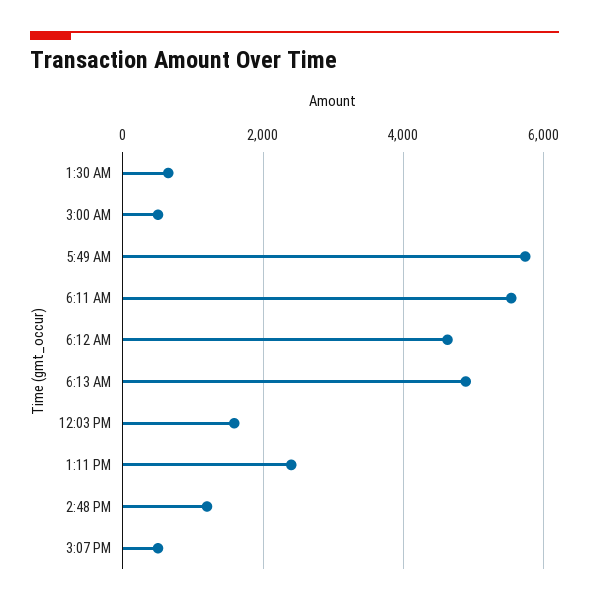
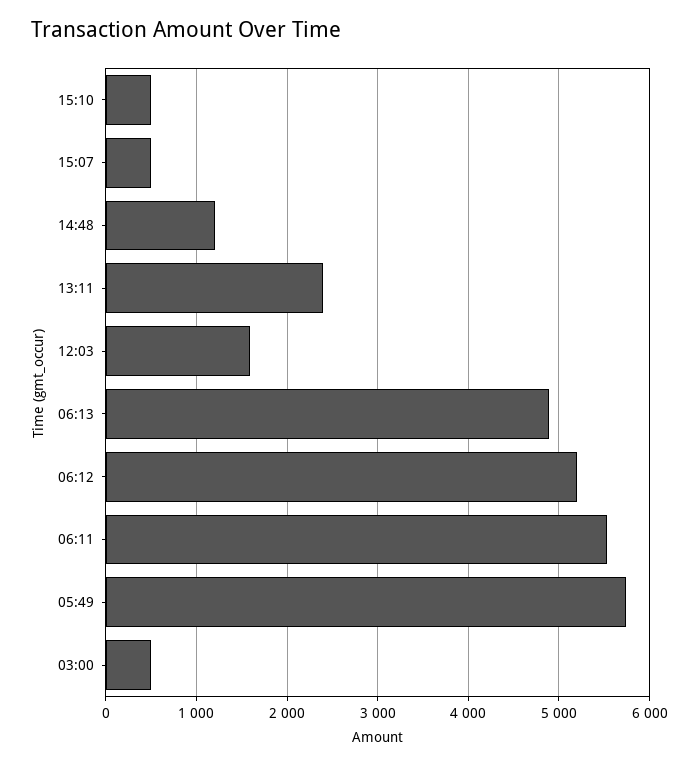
1:30 AM: 600 -> none
6:12 AM: 4600 -> 5200
15:10: none -> 500

